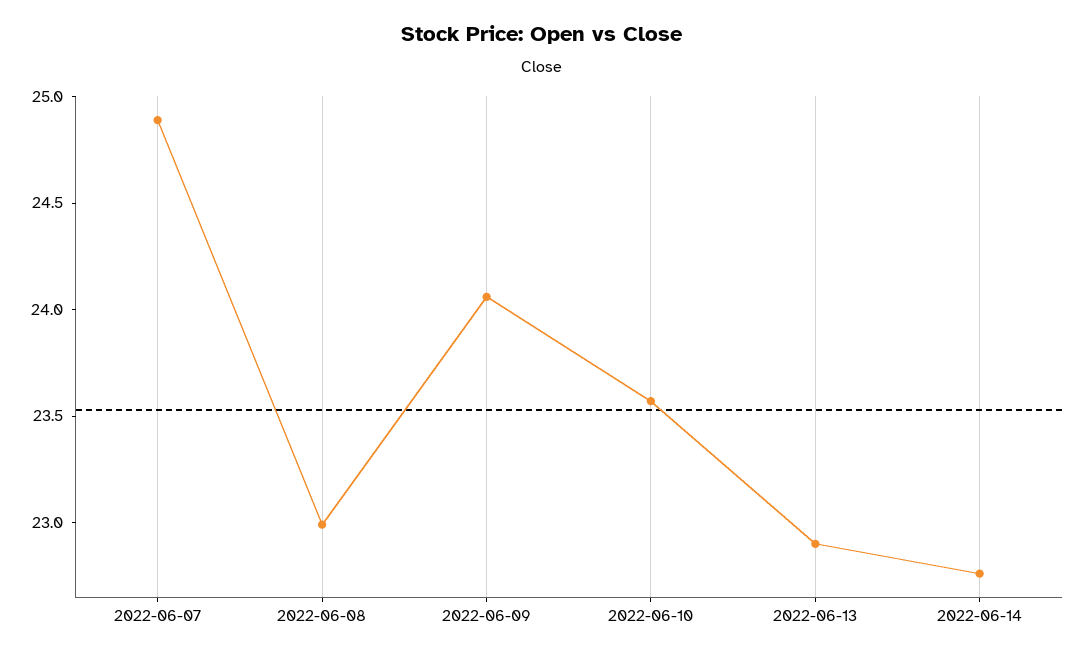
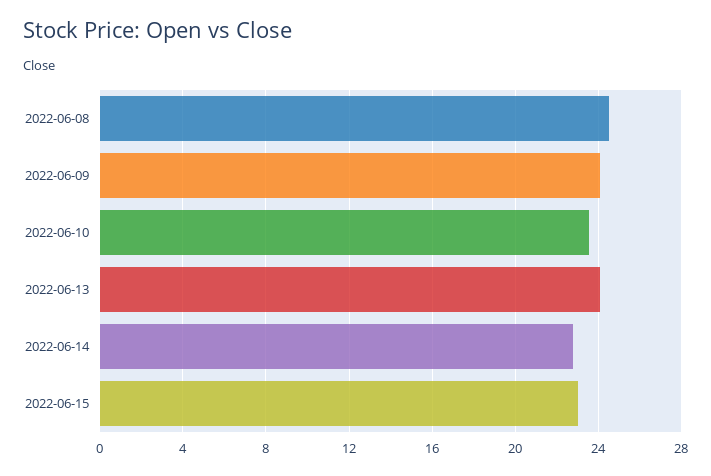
2022-06-07: 24.9 -> none
2022-06-08: 23 -> 24.5
2022-06-13: 22.9 -> 24
2022-06-15: none -> 23

